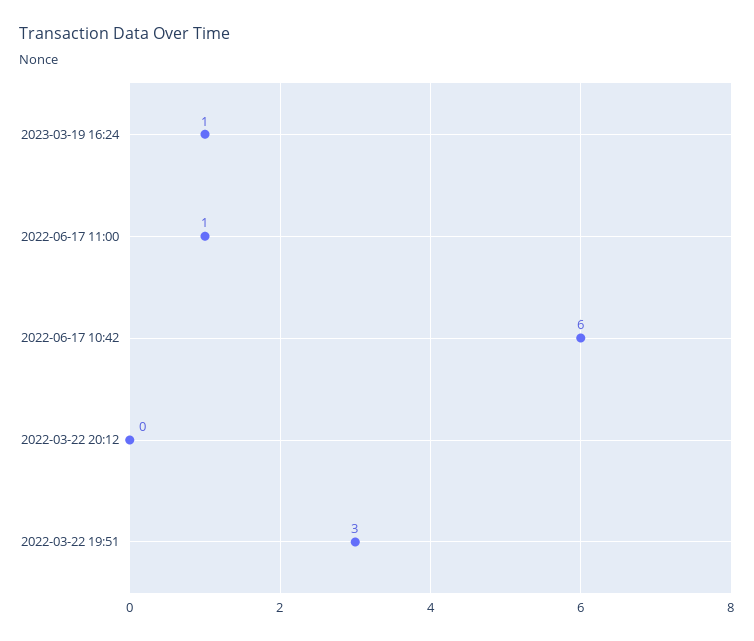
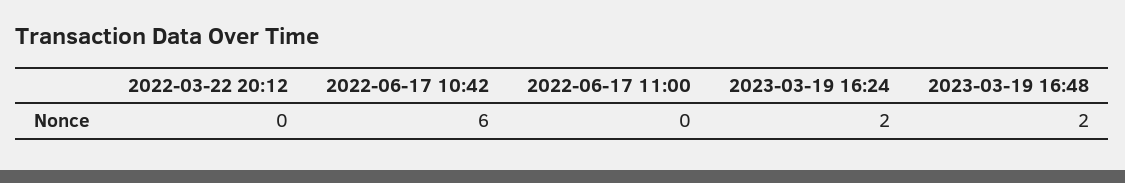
2023-03-19 16:24: 1 -> 2
2022-06-17 11:00: 1 -> 0
2022-03-22 19:51: 3 -> none
2023-03-19 16:48: none -> 2

